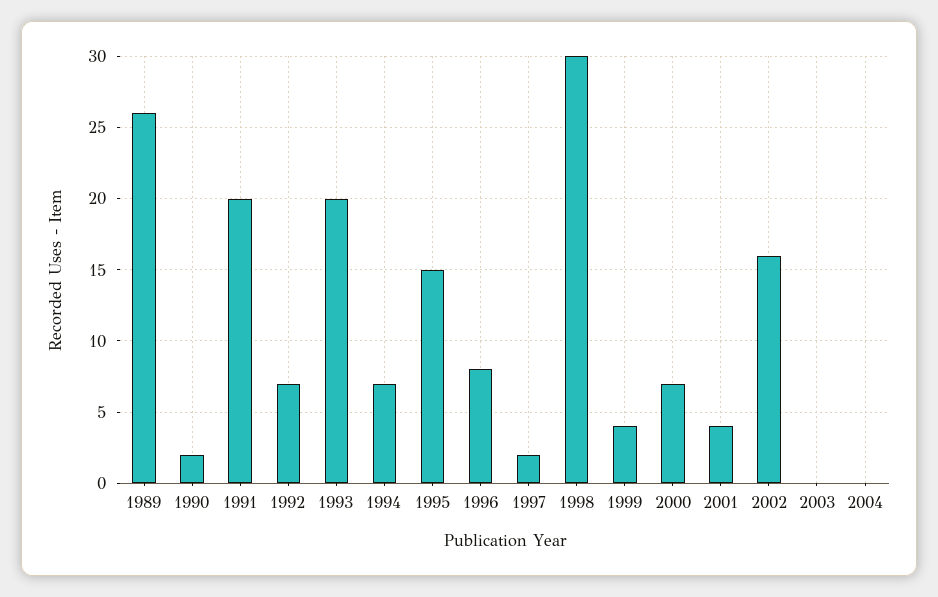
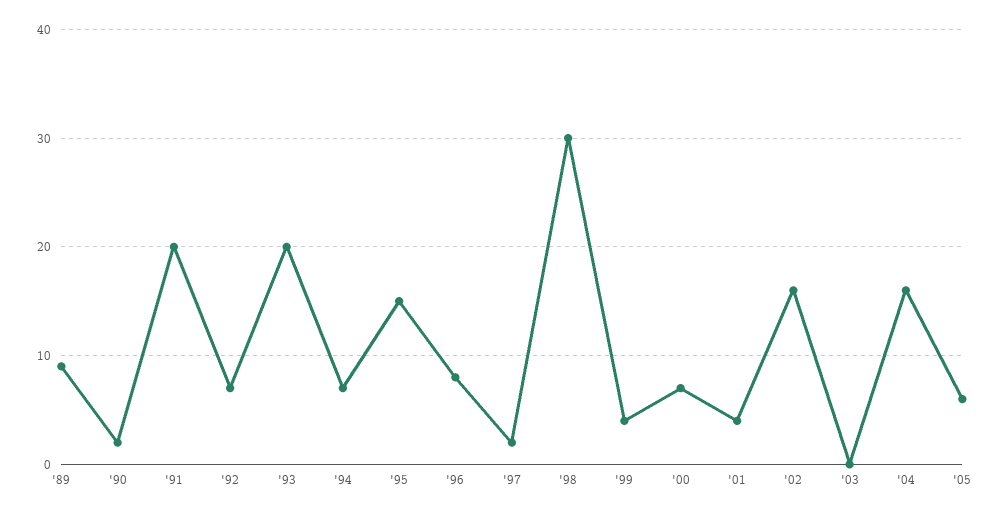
1989: 26 -> 9
2004: 0 -> 16
'05: none -> 6

